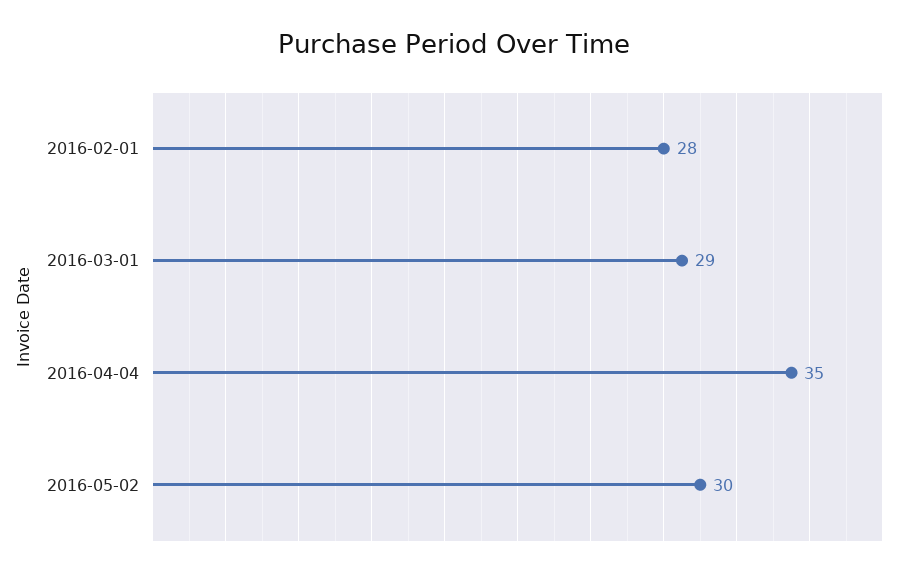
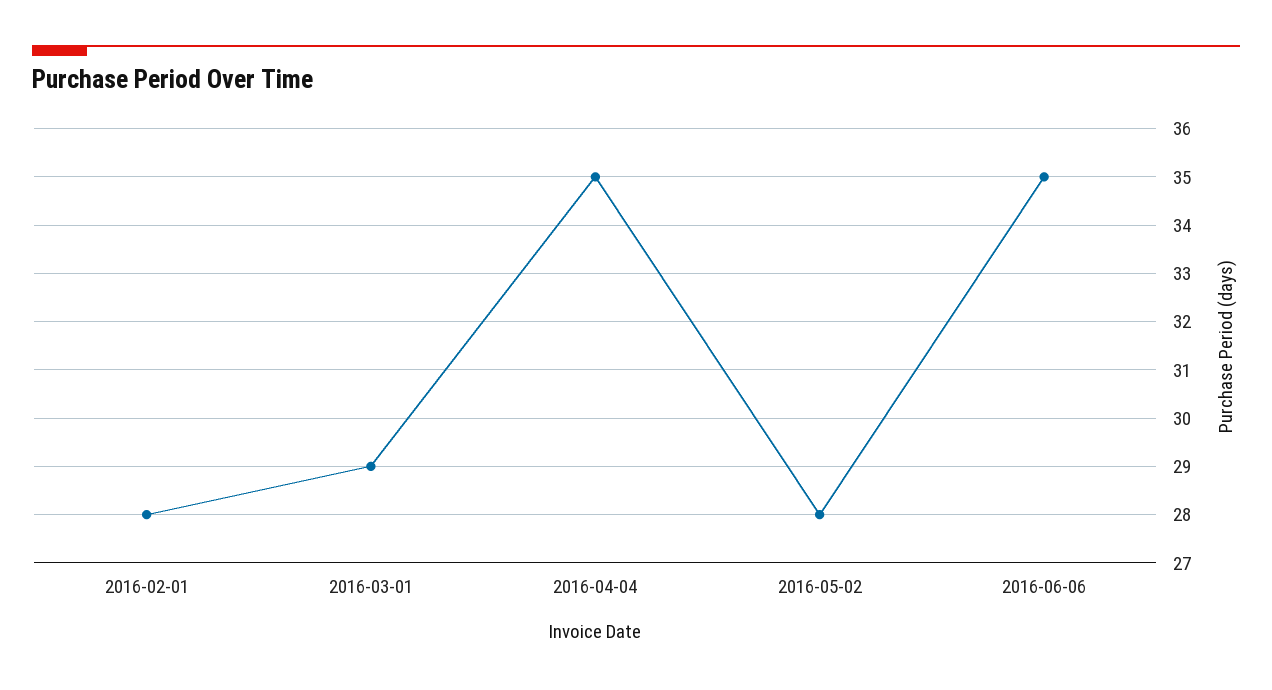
2016-05-02: 30 -> 28
2016-06-06: none -> 35

